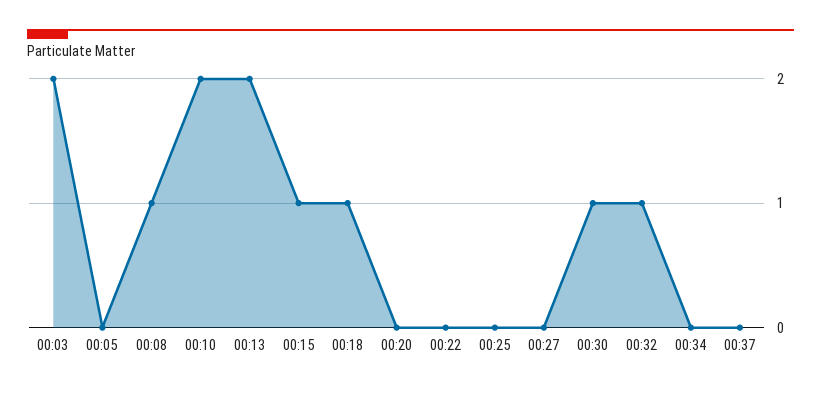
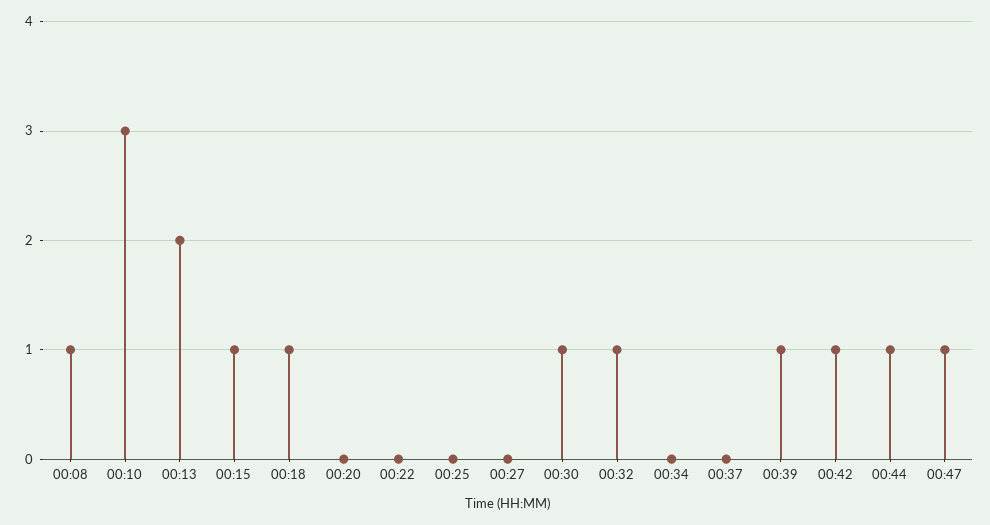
00:03: 2 -> none
00:05: 0 -> none
00:10: 2 -> 3
00:39: none -> 1
00:42: none -> 1
00:44: none -> 1
00:47: none -> 1

